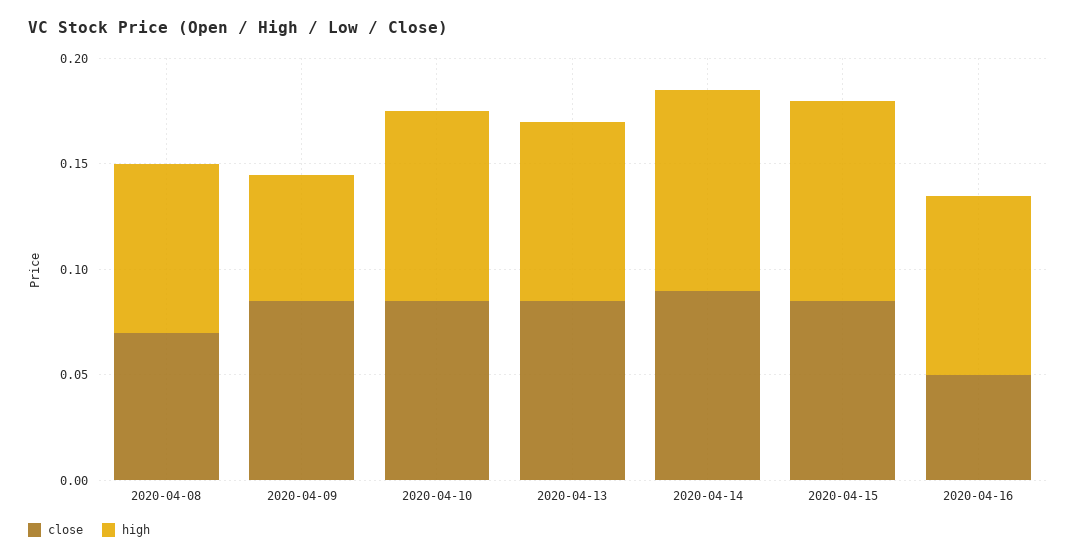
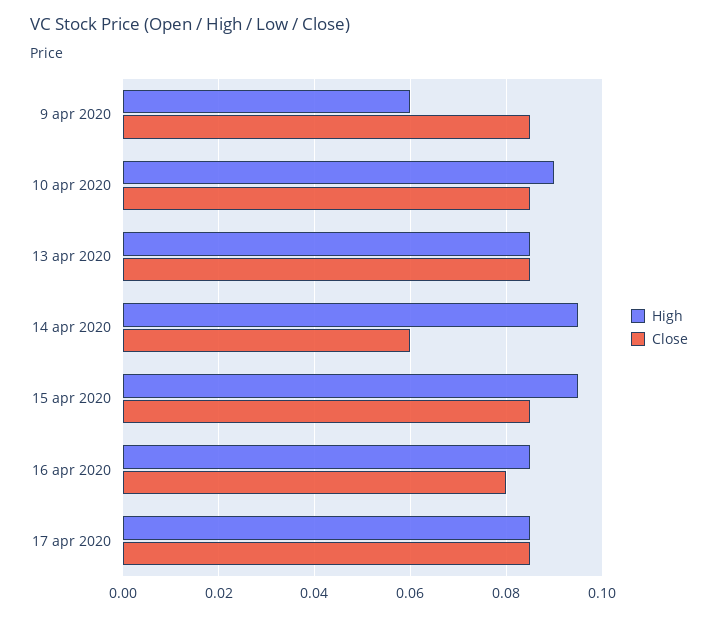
close, 2020-04-08: 0.07 -> none
high, 2020-04-08: 0.08 -> none
close, 2020-04-14: 0.09 -> 0.06
close, 2020-04-16: 0.05 -> 0.08
high, 17 apr 2020: none -> 0.085
close, 17 apr 2020: none -> 0.085

